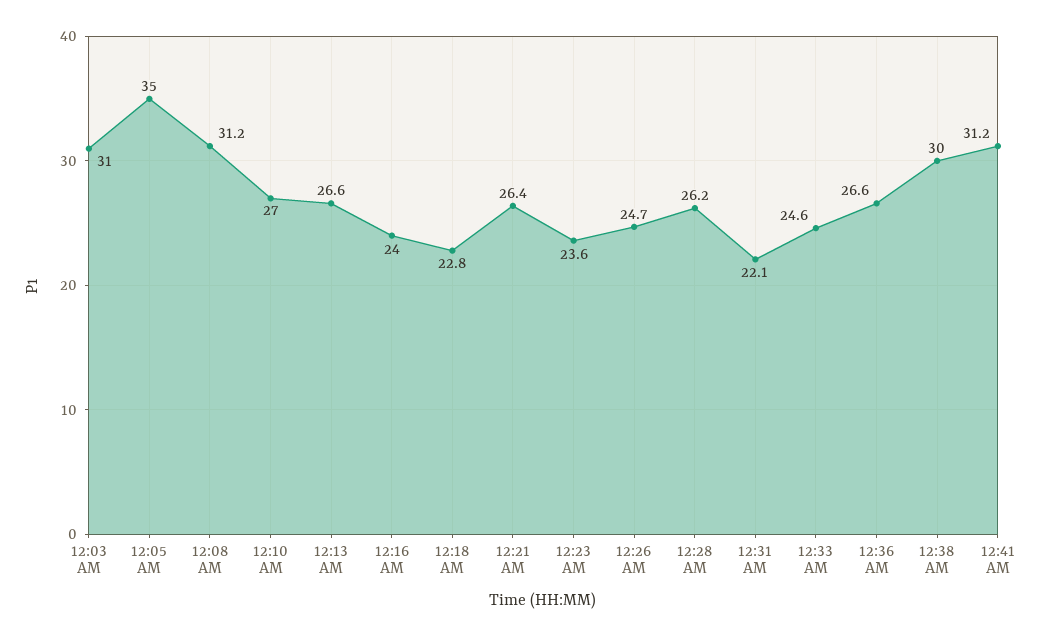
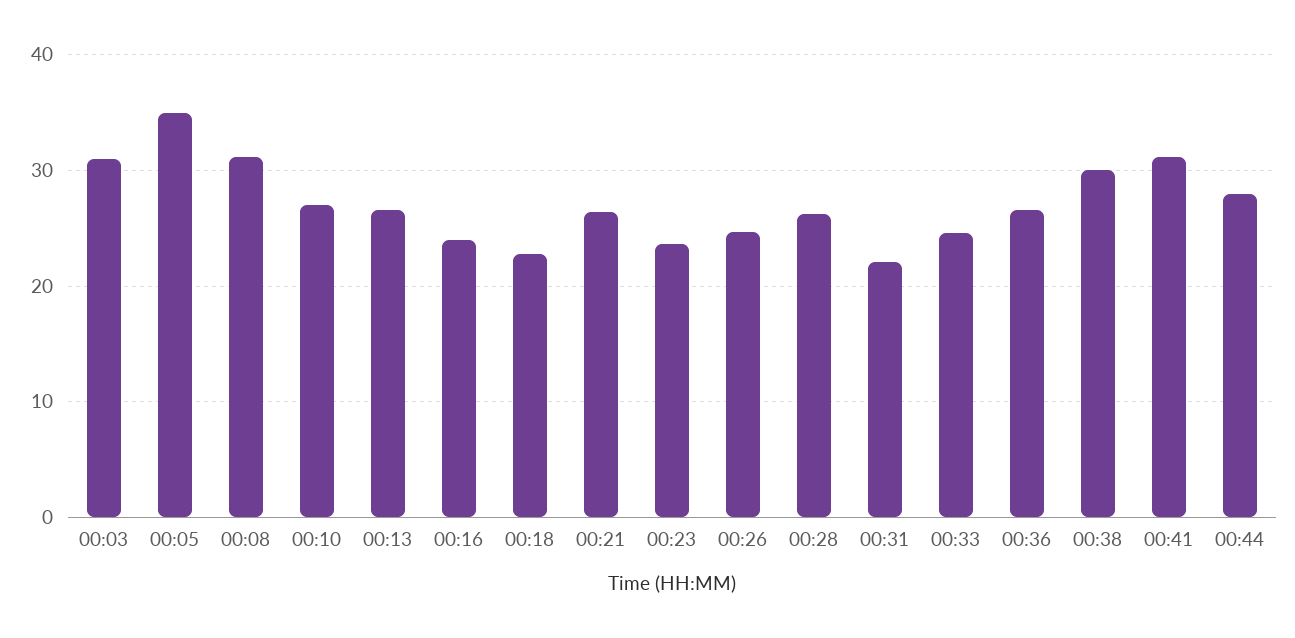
00:44: none -> 28

